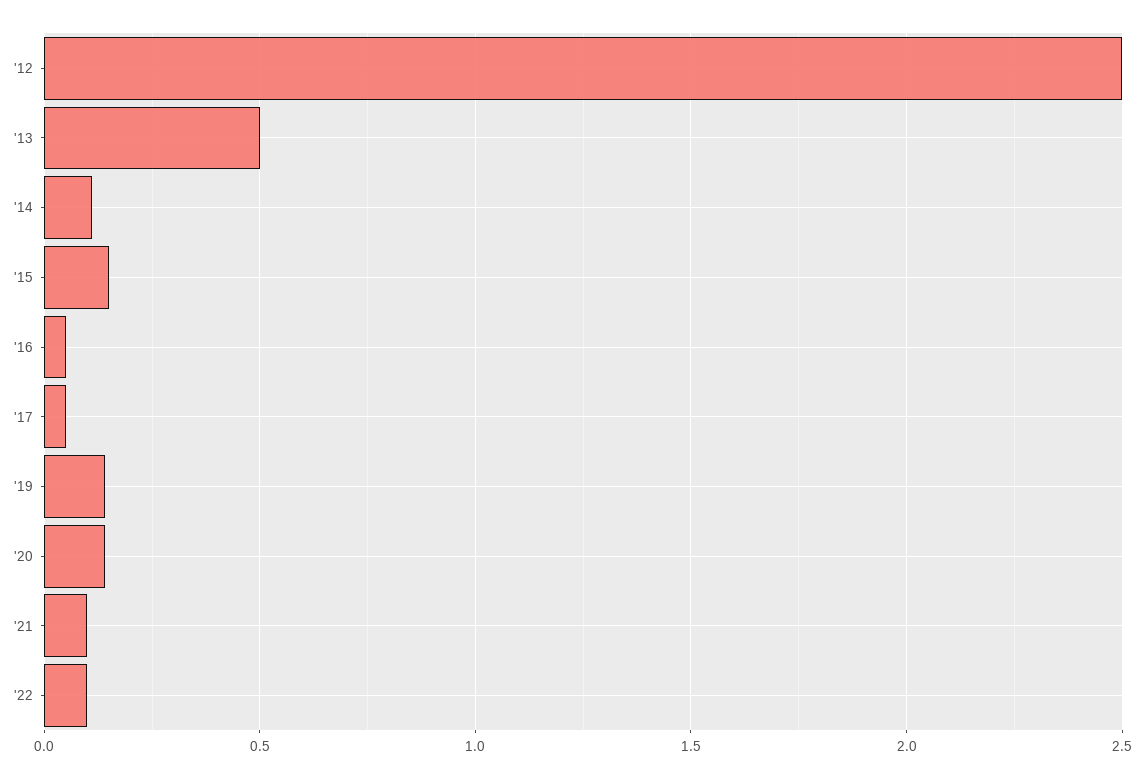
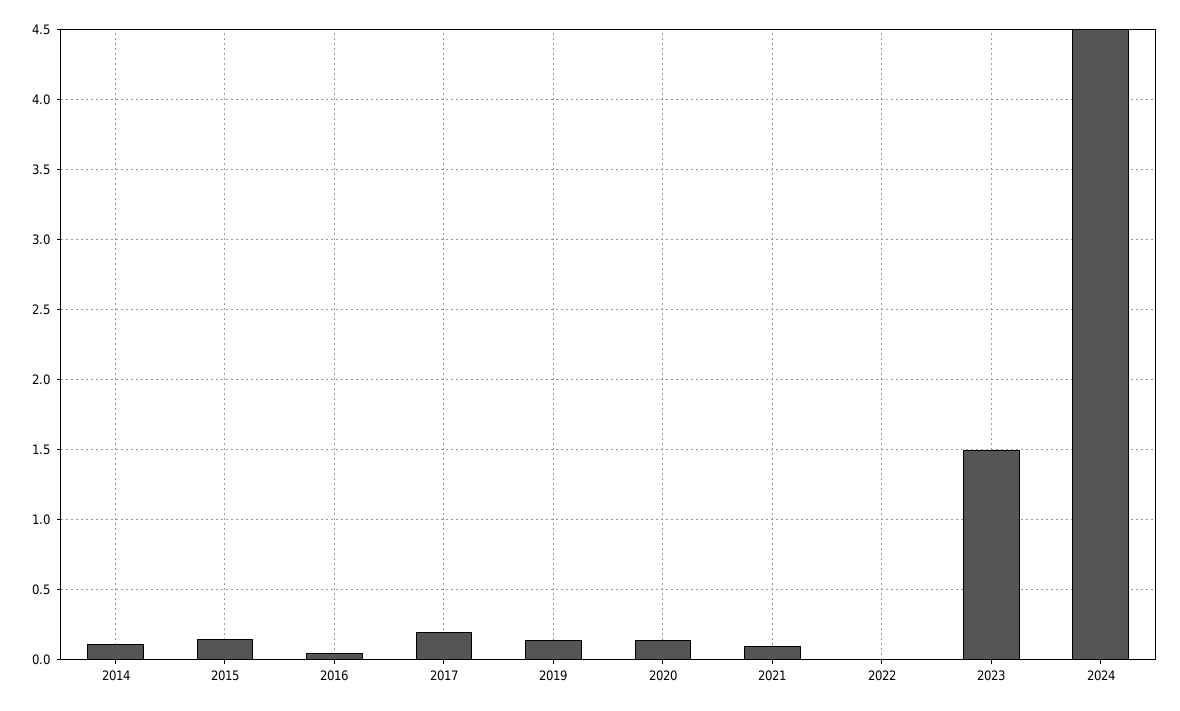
'12: 2.5 -> none
'13: 0.5 -> none
'17: 0.05 -> 0.2
'22: 0.1 -> 0
2023: none -> 1.5
2024: none -> 4.5

